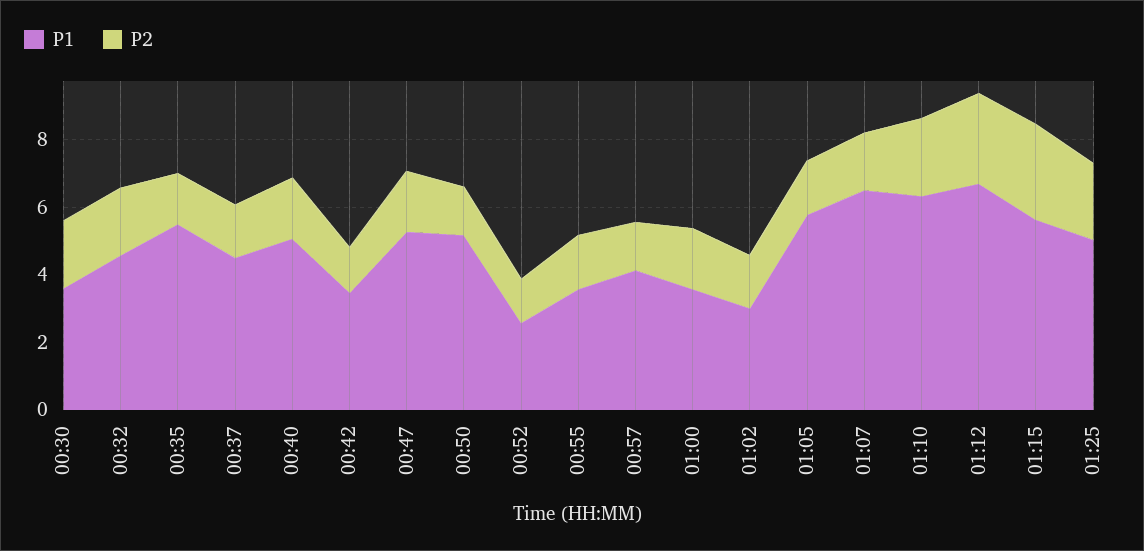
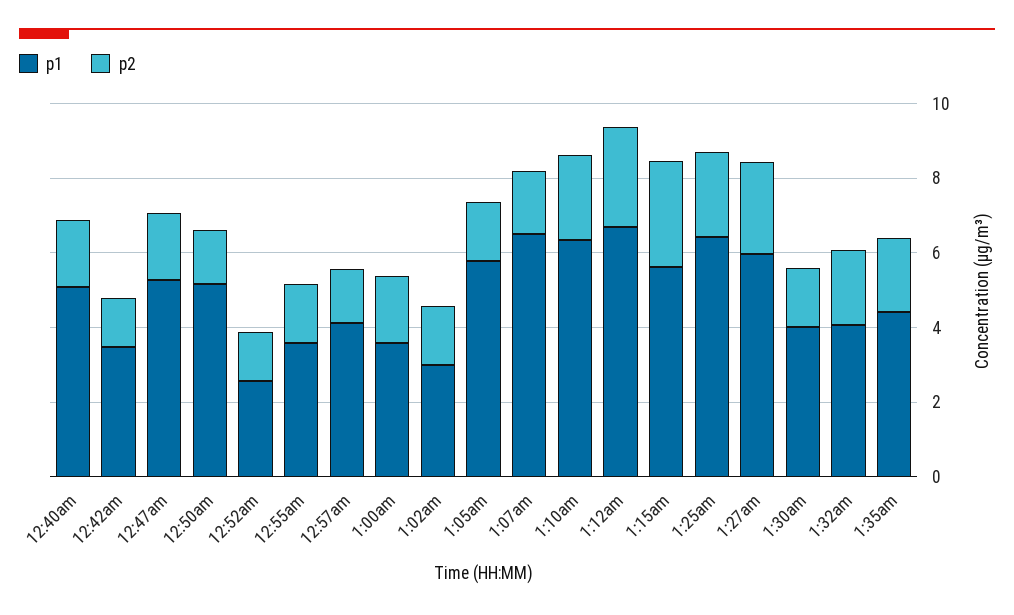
P1, 00:30: 3.5 -> none
P2, 00:30: 2 -> none
P1, 00:32: 4.5 -> none
P2, 00:32: 2 -> none
P1, 00:35: 5.5 -> none
P2, 00:35: 1.5 -> none
P1, 00:37: 4.5 -> none
P2, 00:37: 1.5 -> none
P1, 01:25: 5 -> 6.5
P1, 1:27am: none -> 6
P2, 1:27am: none -> 2.5
P1, 1:30am: none -> 4
P2, 1:30am: none -> 1.5
P1, 1:32am: none -> 4
P2, 1:32am: none -> 2
P1, 1:35am: none -> 4.5
P2, 1:35am: none -> 2

